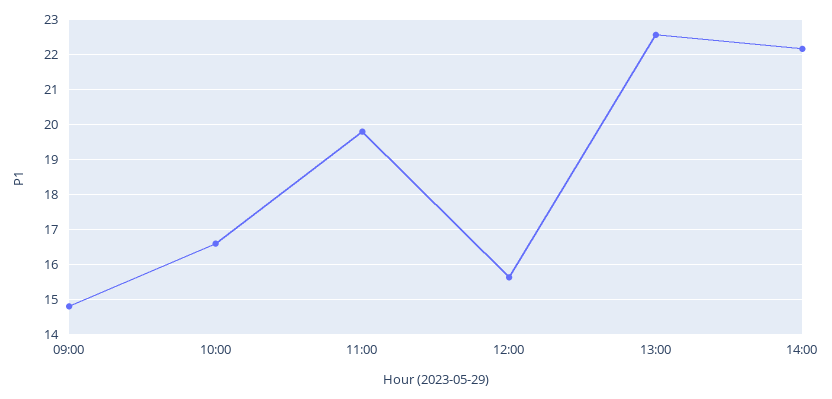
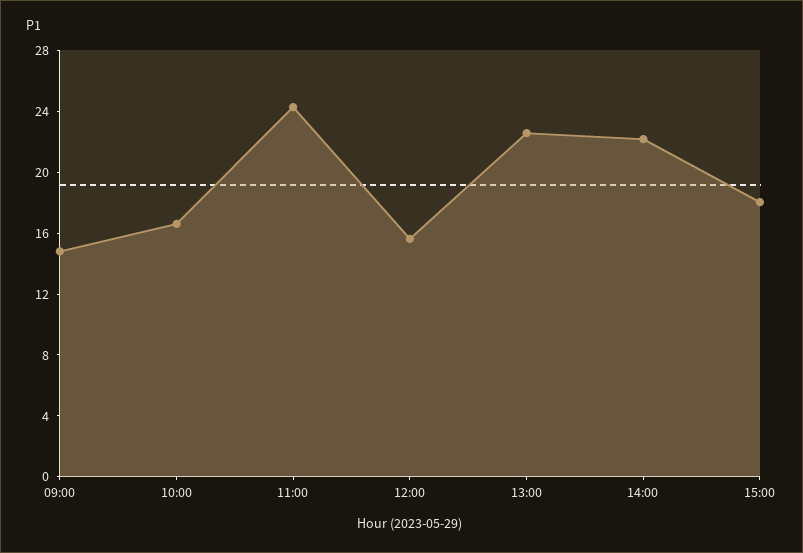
11:00: 19.8 -> 24
15:00: none -> 18

